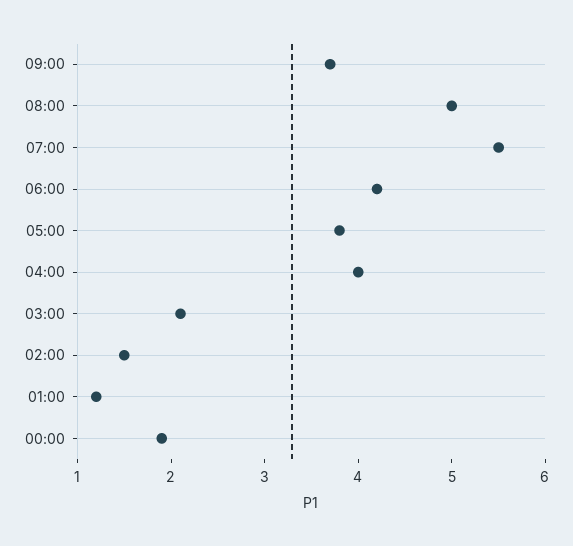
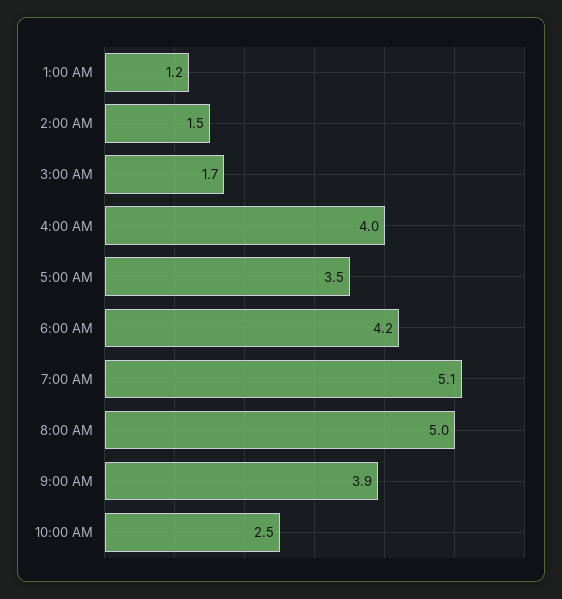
09:00: 3.7 -> 3.9
07:00: 5.5 -> 5.1
05:00: 3.8 -> 3.5
03:00: 2.1 -> 1.7
00:00: 1.9 -> none
10:00 AM: none -> 2.5

